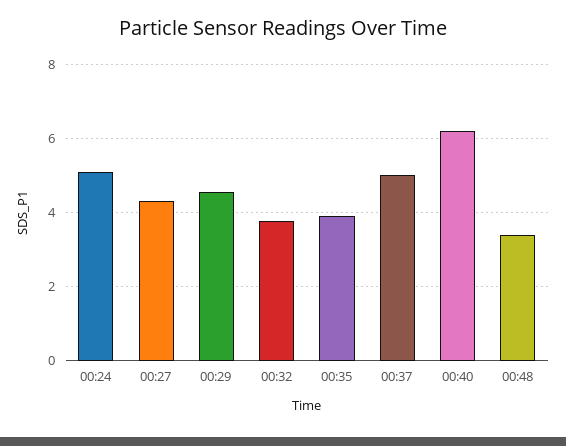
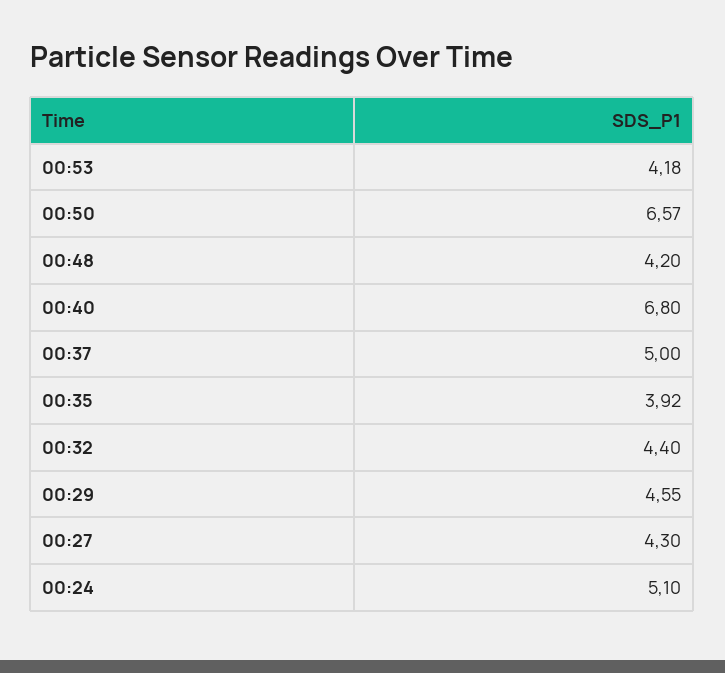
00:32: 3.8 -> 4.4
00:40: 6.2 -> 6.8
00:48: 3.4 -> 4.2
00:53: none -> 4.18
00:50: none -> 6.57

